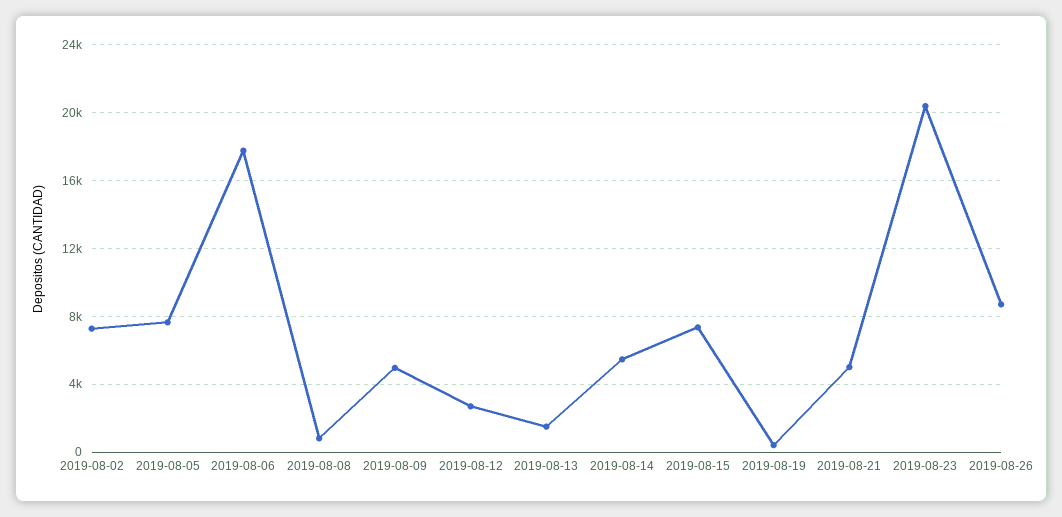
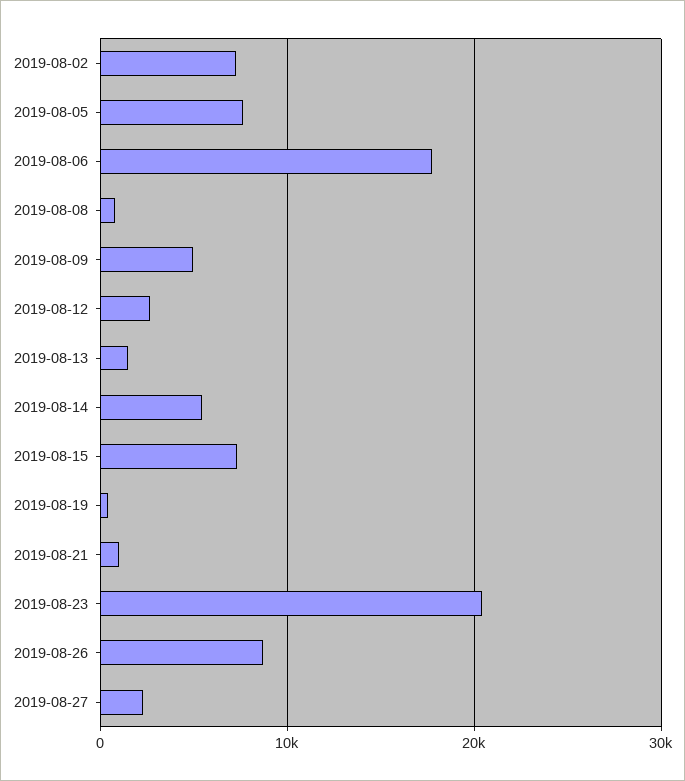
2019-08-21: 5000 -> 1000
2019-08-27: none -> 2000

